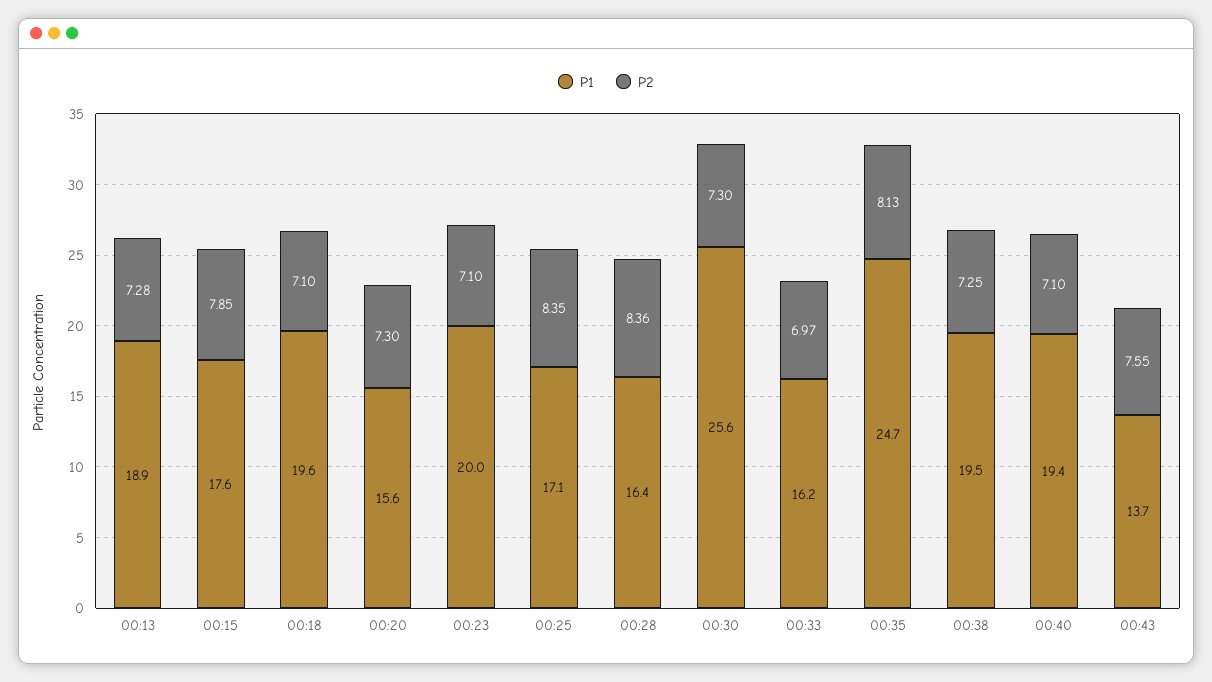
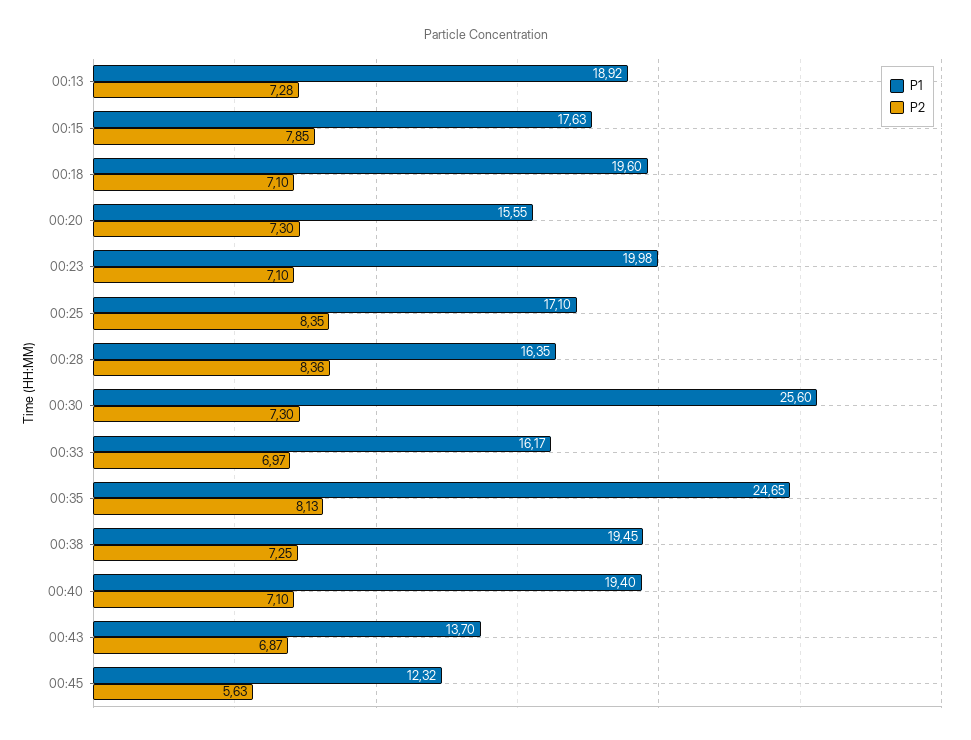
P2, 00:43: 7.55 -> 6.87
P1, 00:45: none -> 12.32
P2, 00:45: none -> 5.63

